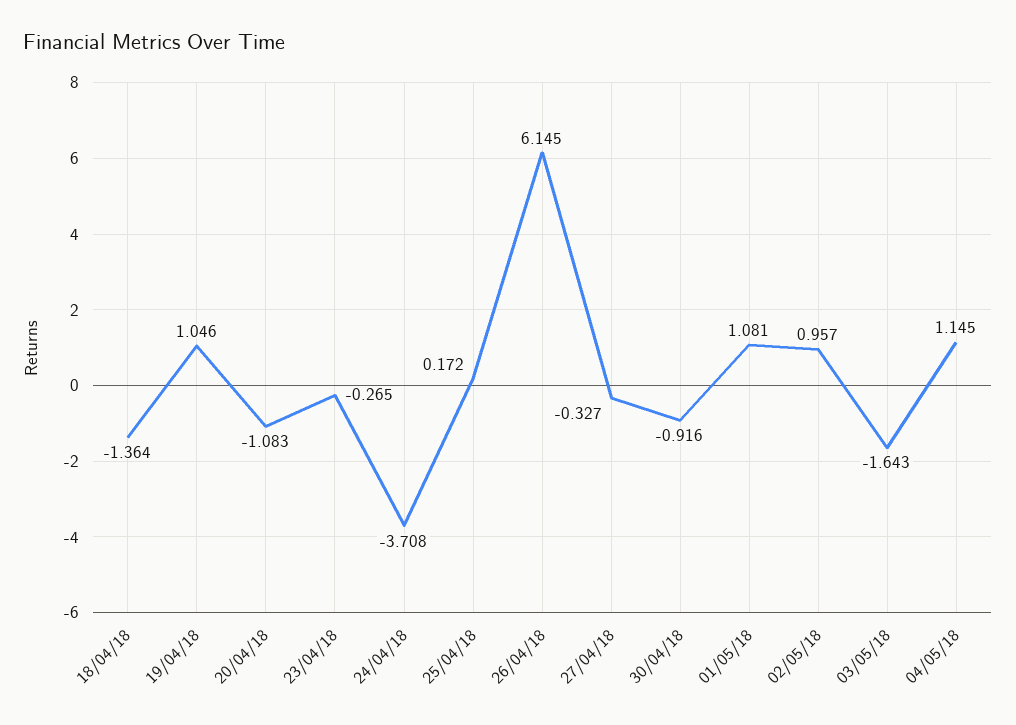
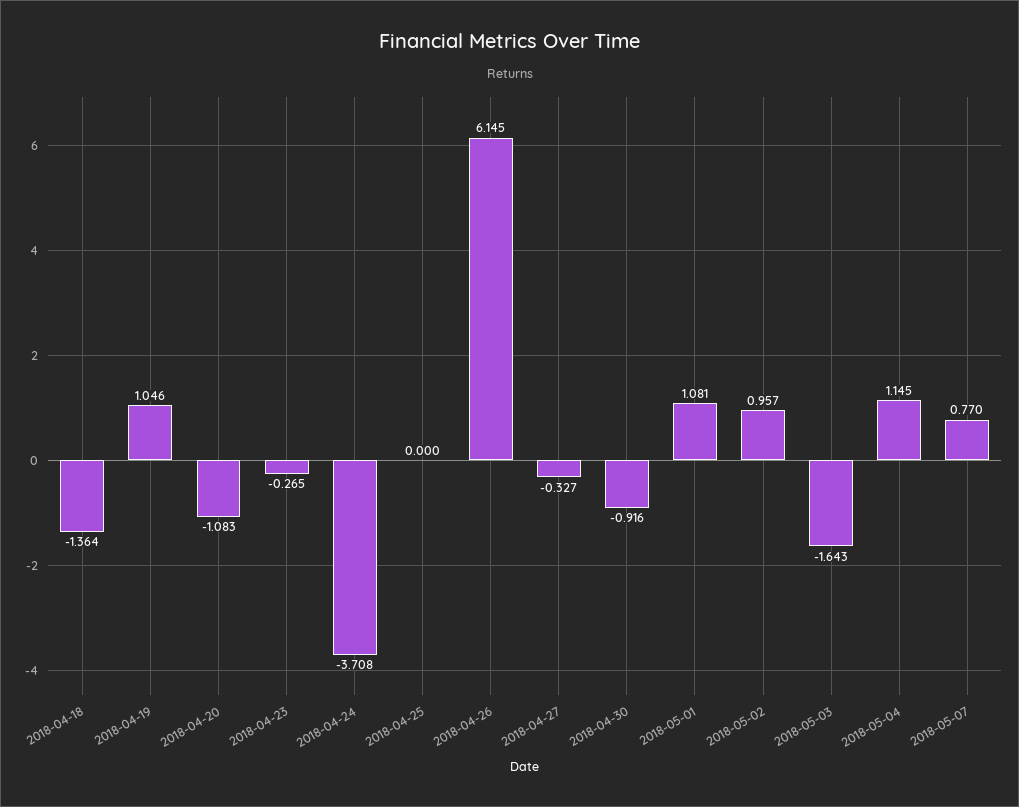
25/04/18: 0.172 -> 0
2018-05-07: none -> 0.77

